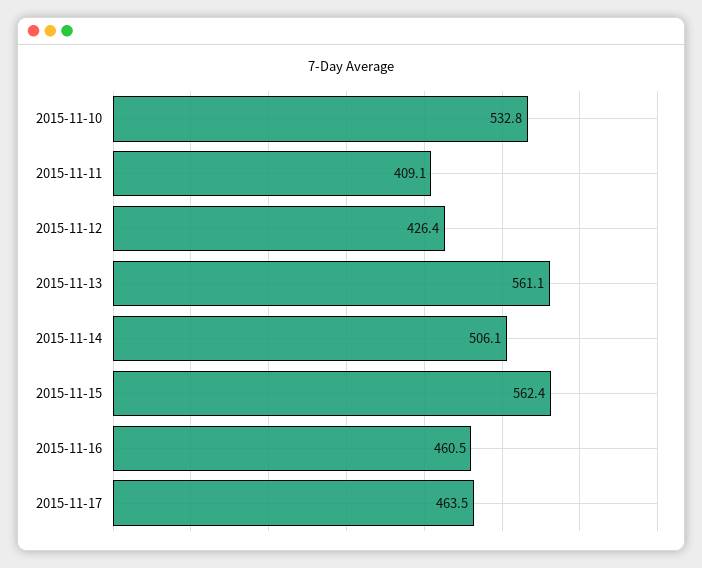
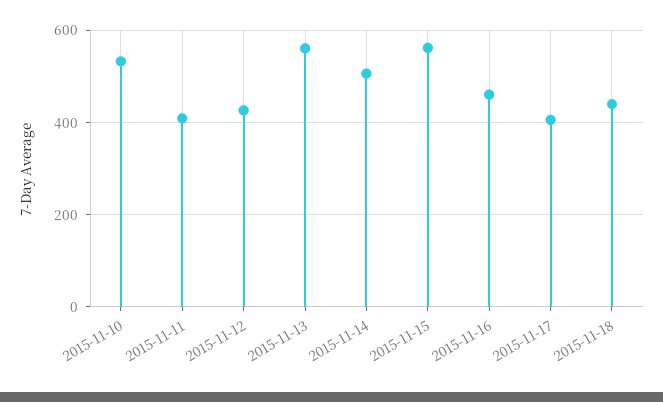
2015-11-17: 463.5 -> 400
2015-11-18: none -> 440

